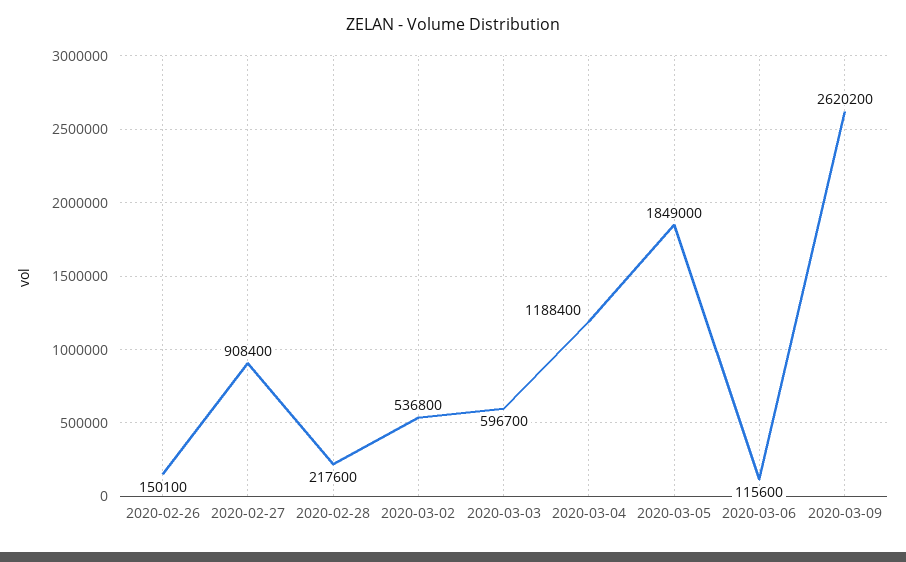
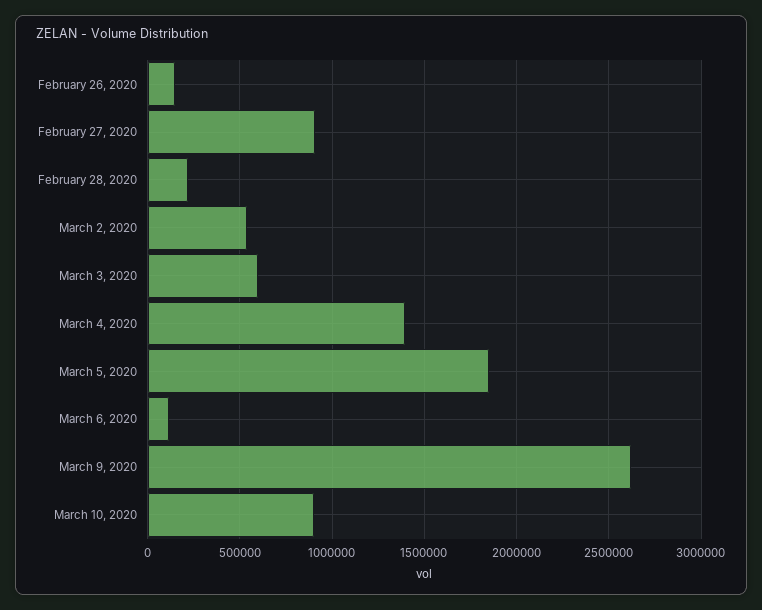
2020-03-04: 1188400 -> 1400000
March 10, 2020: none -> 900000

